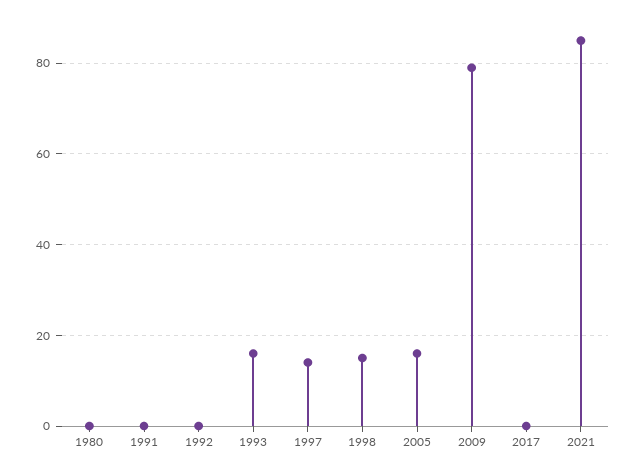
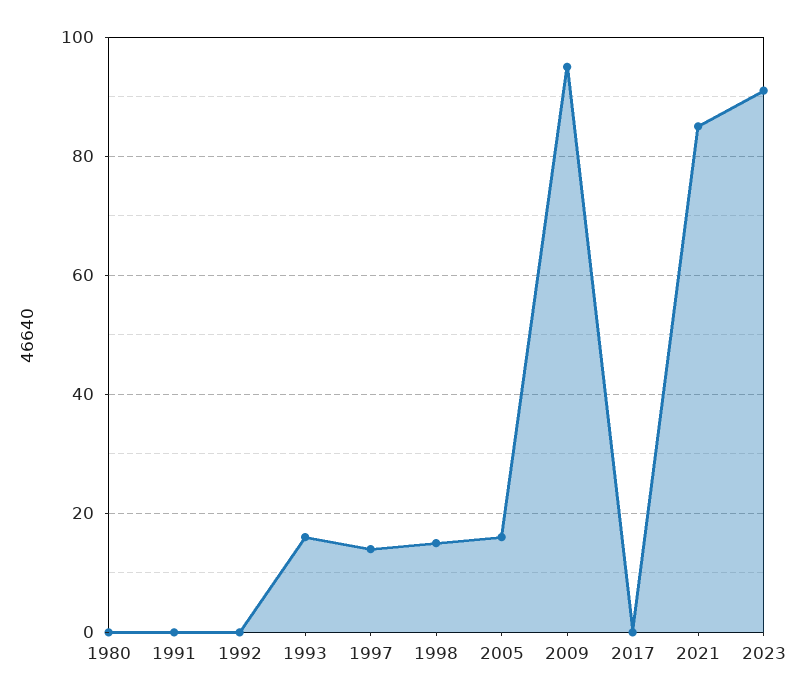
2009: 80 -> 95
2023: none -> 90

